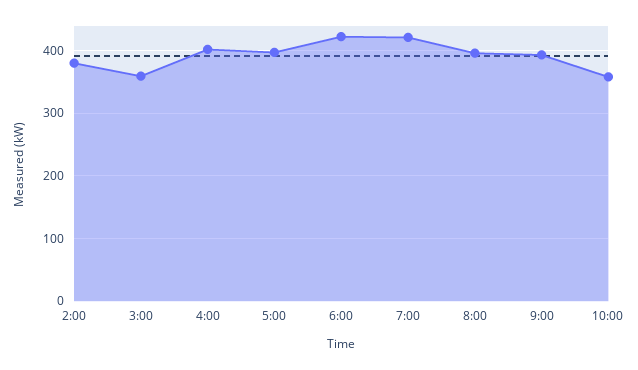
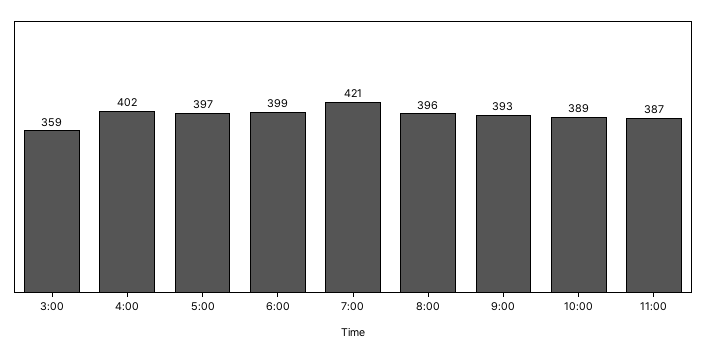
2:00: 380 -> none
6:00: 420 -> 399
10:00: 360 -> 389
11:00: none -> 387

